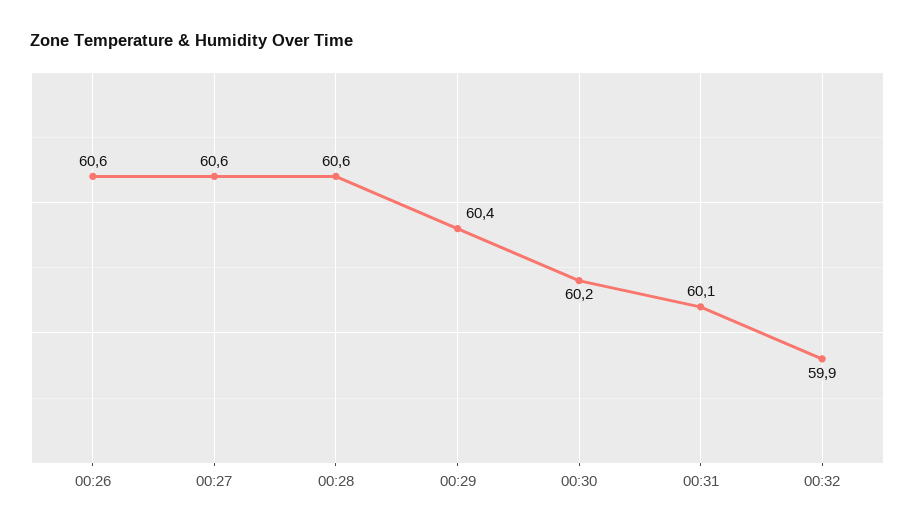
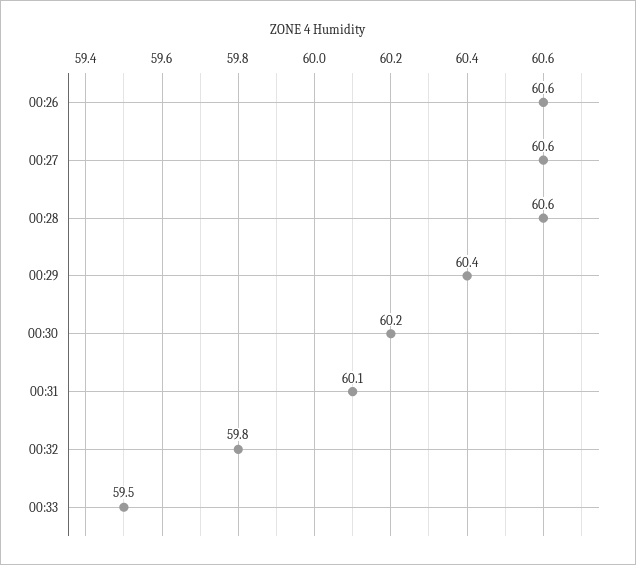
00:32: 59.9 -> 59.8
00:33: none -> 59.5

